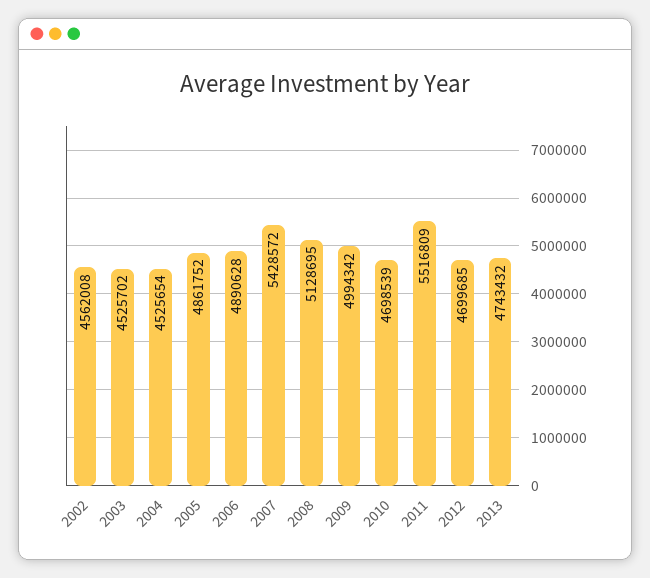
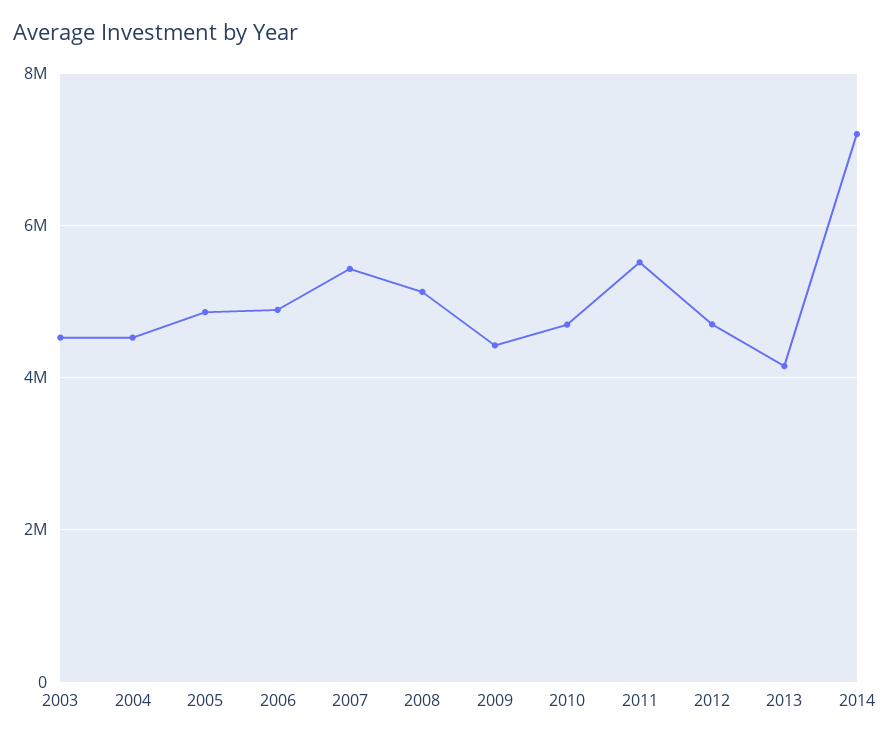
2002: 4562008 -> none
2009: 4994342 -> 4400000
2013: 4743432 -> 4200000
2014: none -> 7200000

